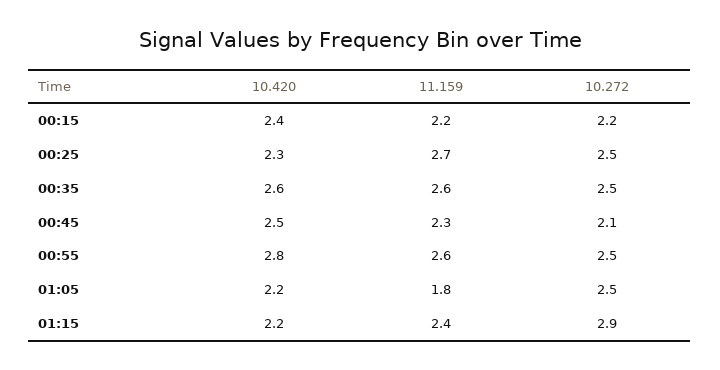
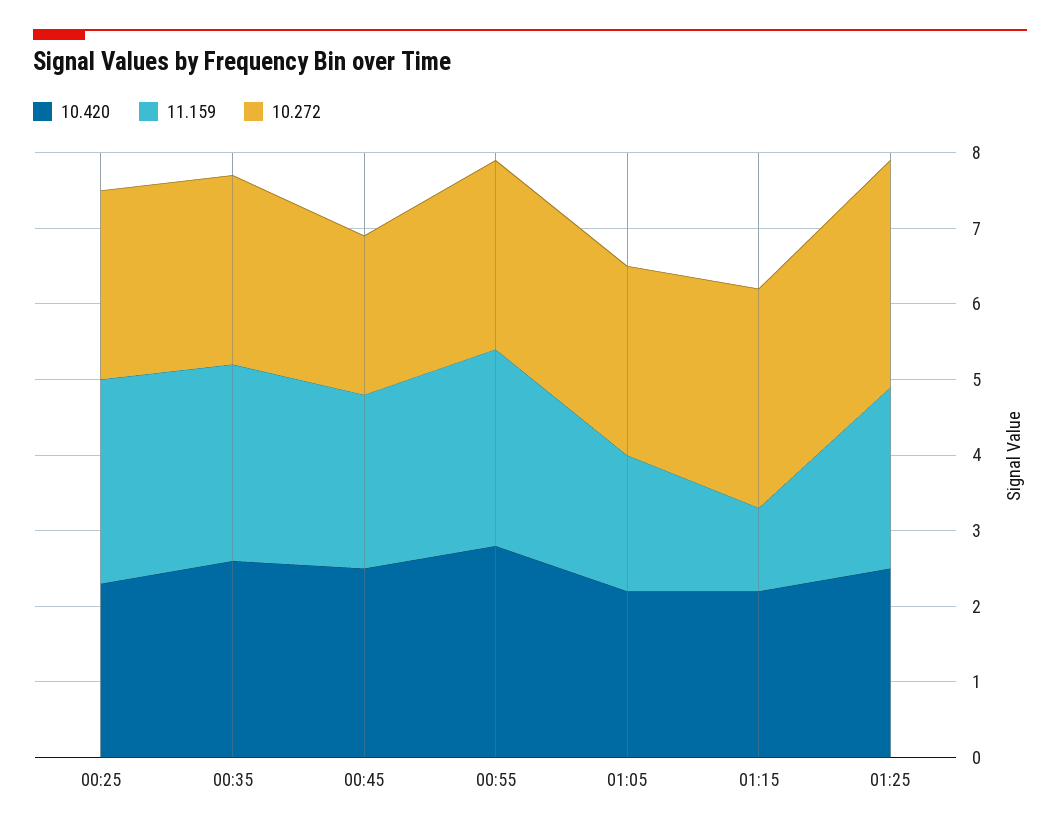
10.420, 00:15: 2.4 -> none
11.159, 00:15: 2.2 -> none
10.272, 00:15: 2.2 -> none
11.159, 01:15: 2.4 -> 1
10.420, 01:25: none -> 2.5
11.159, 01:25: none -> 2.5
10.272, 01:25: none -> 3

